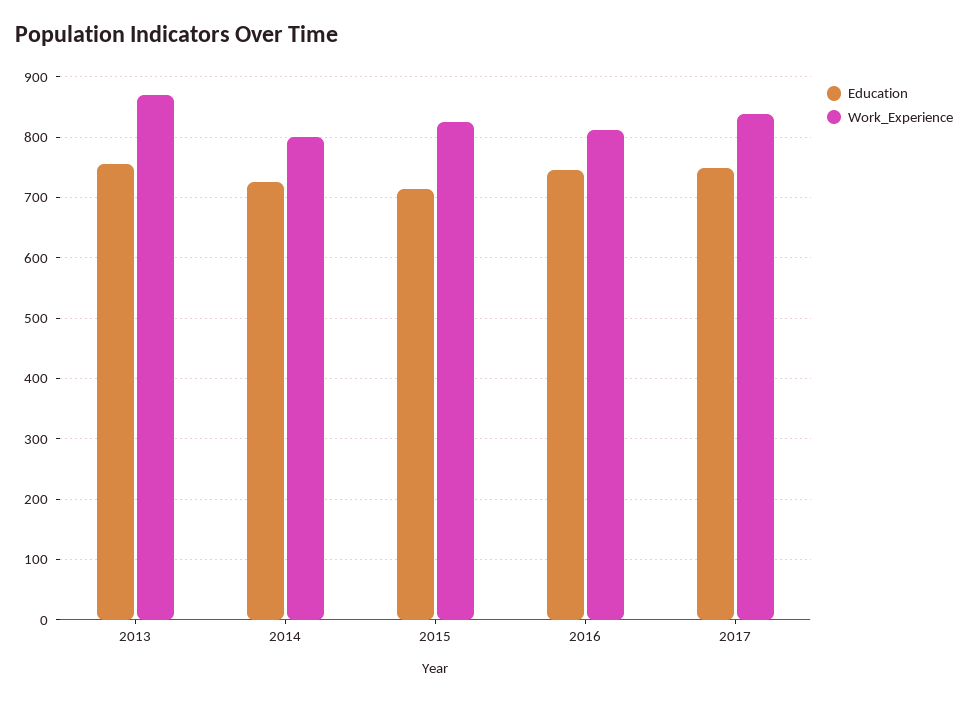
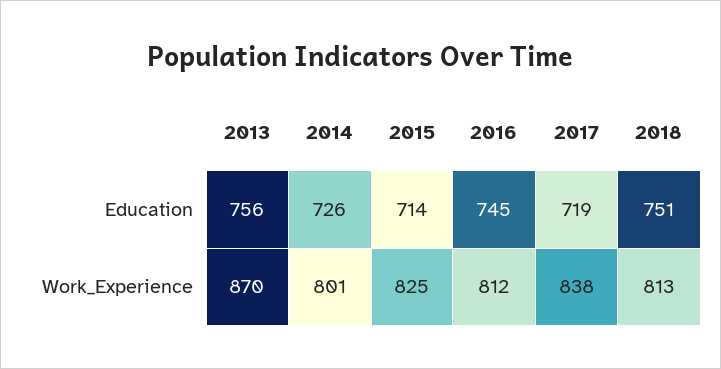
Education, 2017: 750 -> 719
Education, 2018: none -> 751
Work_Experience, 2018: none -> 813

